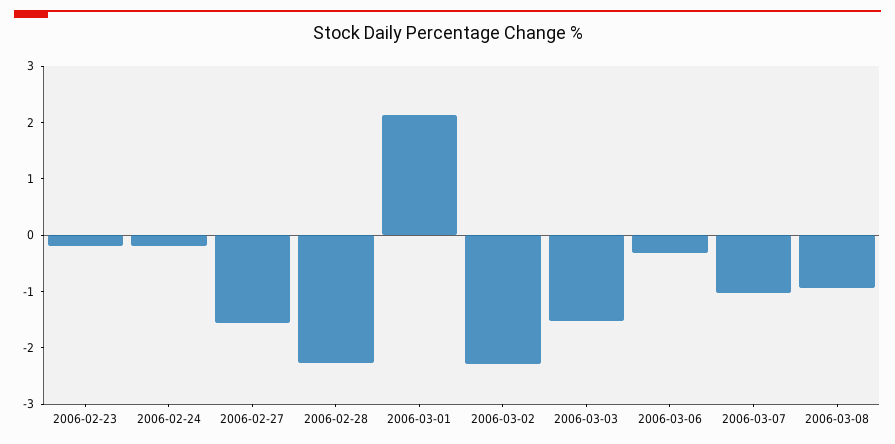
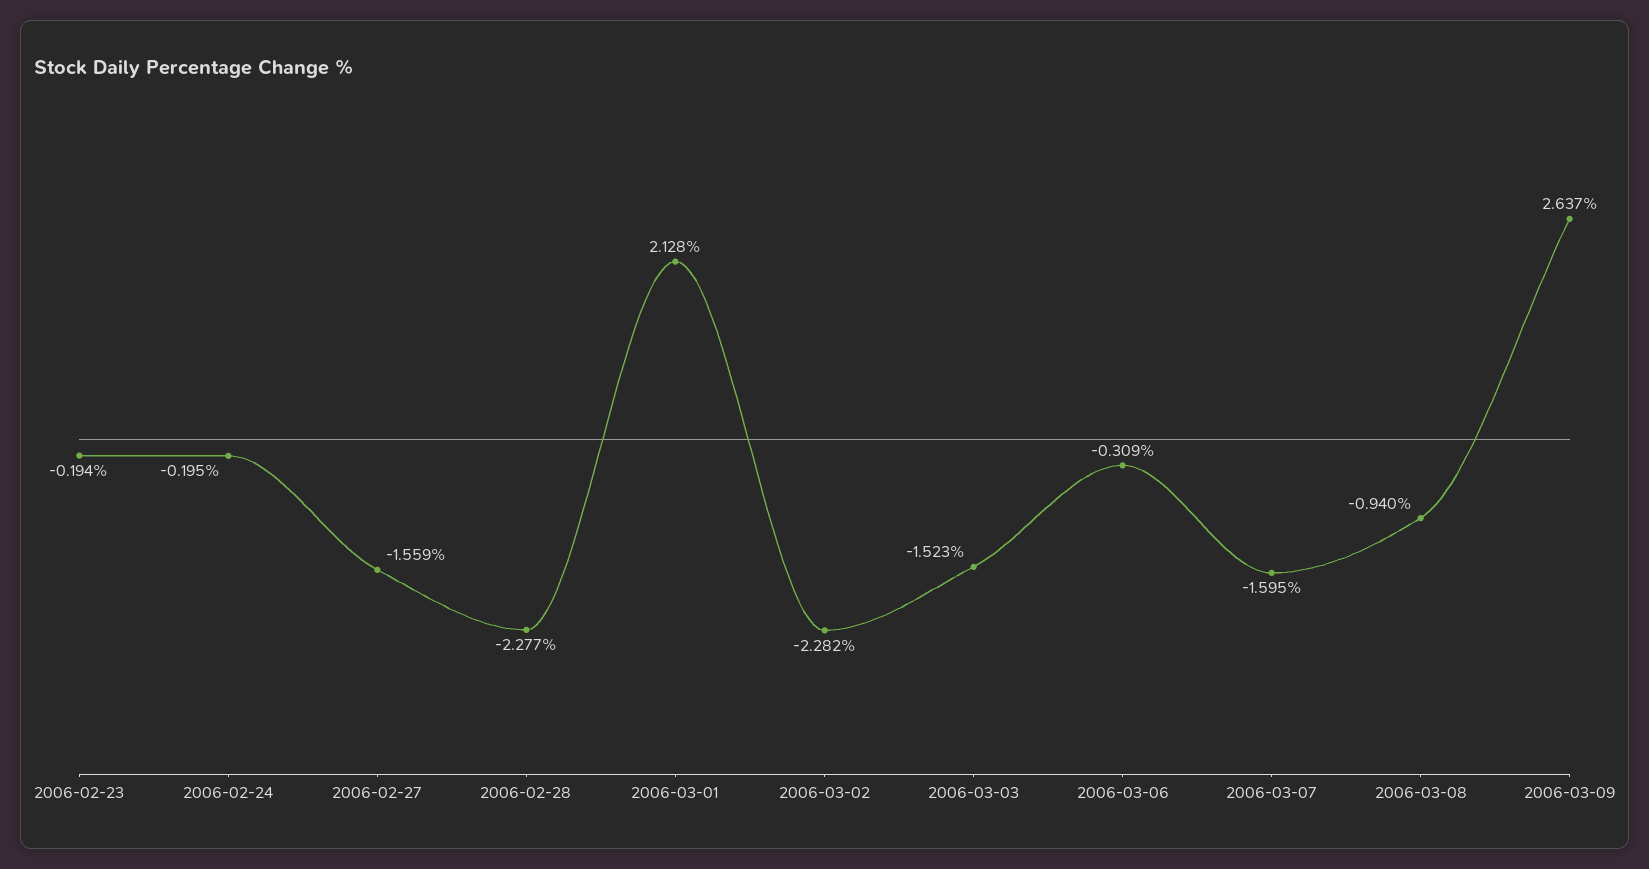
2006-03-07: -1 -> -1.595
2006-03-09: none -> 2.637

